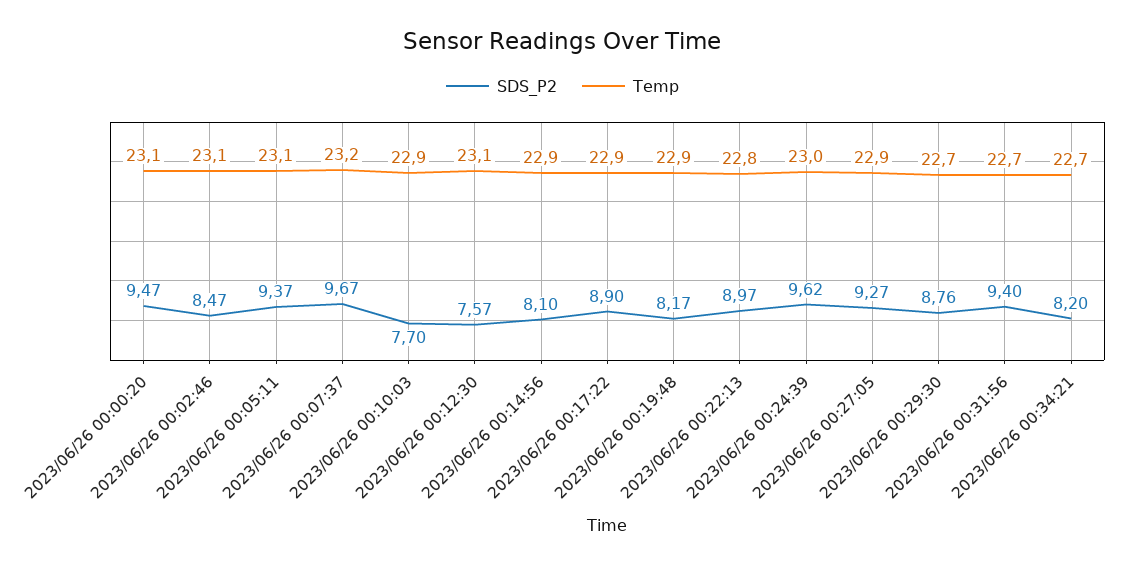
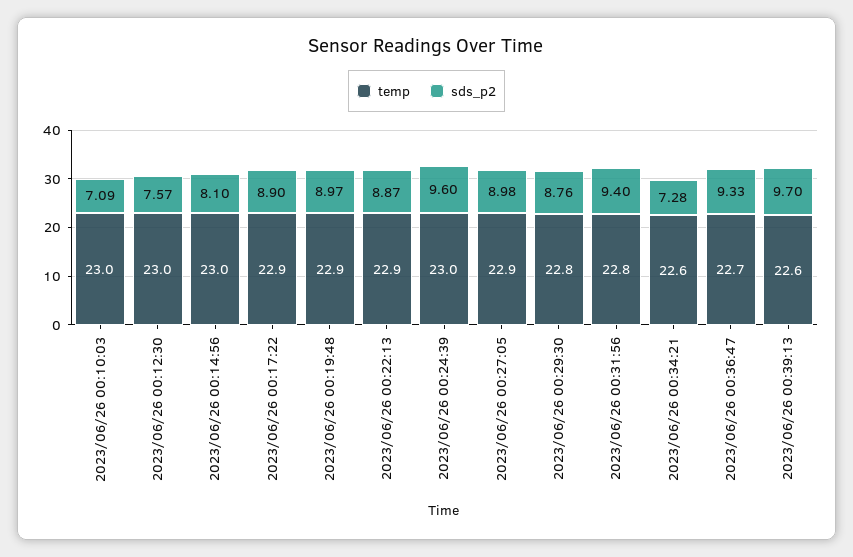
SDS_P2, 2023/06/26 00:00:20: 9.47 -> none
Temp, 2023/06/26 00:00:20: 23.1 -> none
SDS_P2, 2023/06/26 00:02:46: 8.47 -> none
Temp, 2023/06/26 00:02:46: 23.1 -> none
SDS_P2, 2023/06/26 00:05:11: 9.37 -> none
Temp, 2023/06/26 00:05:11: 23.1 -> none
SDS_P2, 2023/06/26 00:07:37: 9.67 -> none
Temp, 2023/06/26 00:07:37: 23.2 -> none
SDS_P2, 2023/06/26 00:10:03: 7.7 -> 7.09
Temp, 2023/06/26 00:10:03: 22.9 -> 23
Temp, 2023/06/26 00:12:30: 23.1 -> 23
Temp, 2023/06/26 00:14:56: 22.9 -> 23
SDS_P2, 2023/06/26 00:19:48: 8.17 -> 8.97
SDS_P2, 2023/06/26 00:22:13: 8.97 -> 8.87
Temp, 2023/06/26 00:22:13: 22.8 -> 22.9
SDS_P2, 2023/06/26 00:24:39: 9.62 -> 9.6
SDS_P2, 2023/06/26 00:27:05: 9.27 -> 8.98
Temp, 2023/06/26 00:29:30: 22.7 -> 22.8
Temp, 2023/06/26 00:31:56: 22.7 -> 22.8
SDS_P2, 2023/06/26 00:34:21: 8.2 -> 7.28
Temp, 2023/06/26 00:34:21: 22.7 -> 22.6
Temp, 2023/06/26 00:36:47: none -> 22.7
SDS_P2, 2023/06/26 00:36:47: none -> 9.33
Temp, 2023/06/26 00:39:13: none -> 22.6
SDS_P2, 2023/06/26 00:39:13: none -> 9.7

